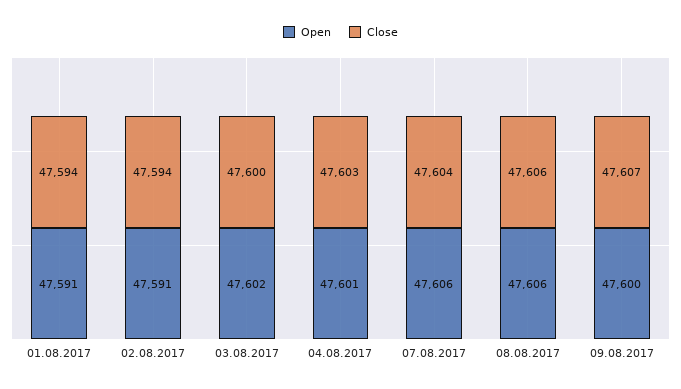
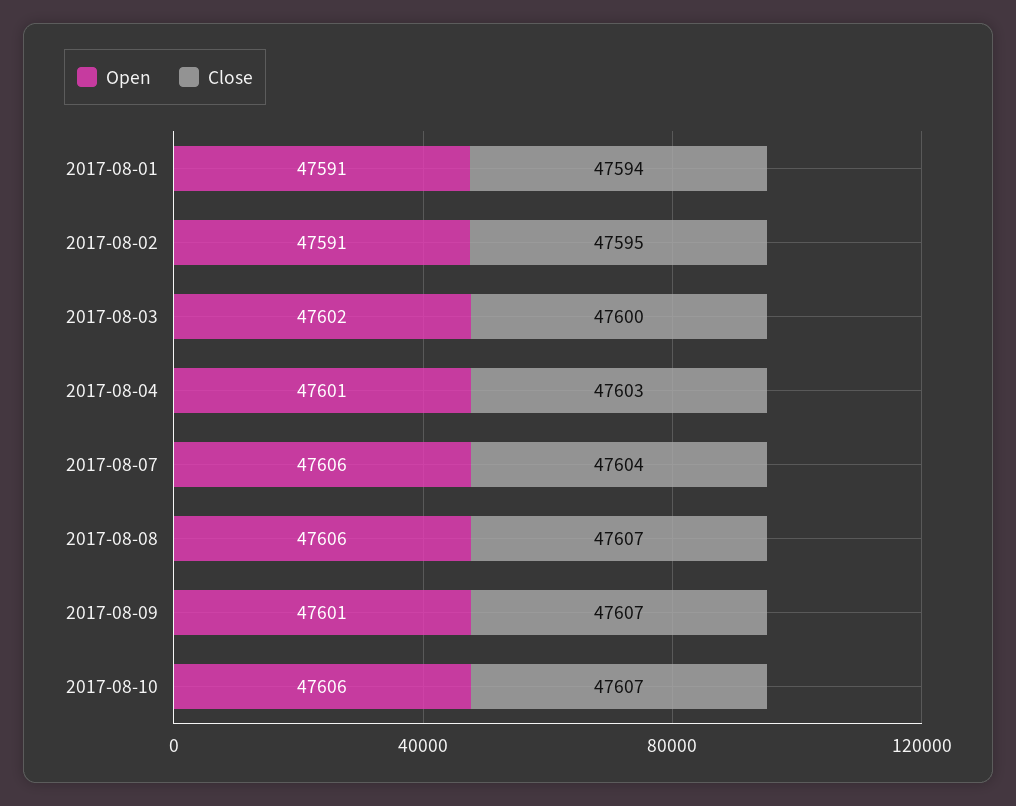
Close, 02.08.2017: 47594 -> 47595
Close, 08.08.2017: 47606 -> 47607
Open, 09.08.2017: 47600 -> 47601
Open, 2017-08-10: none -> 47606
Close, 2017-08-10: none -> 47607

